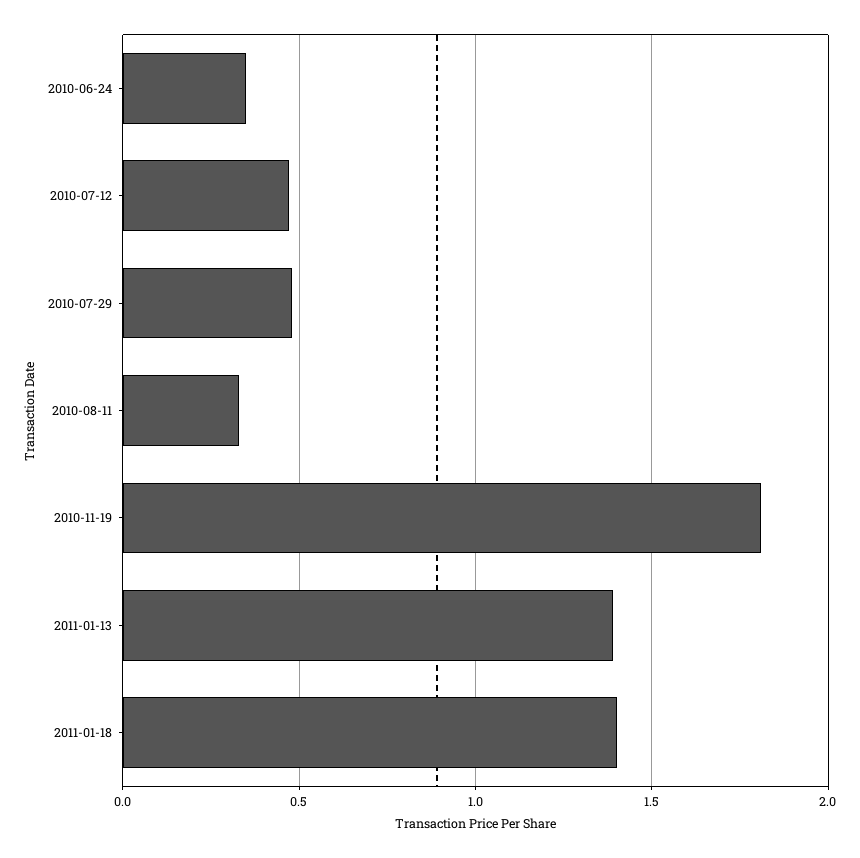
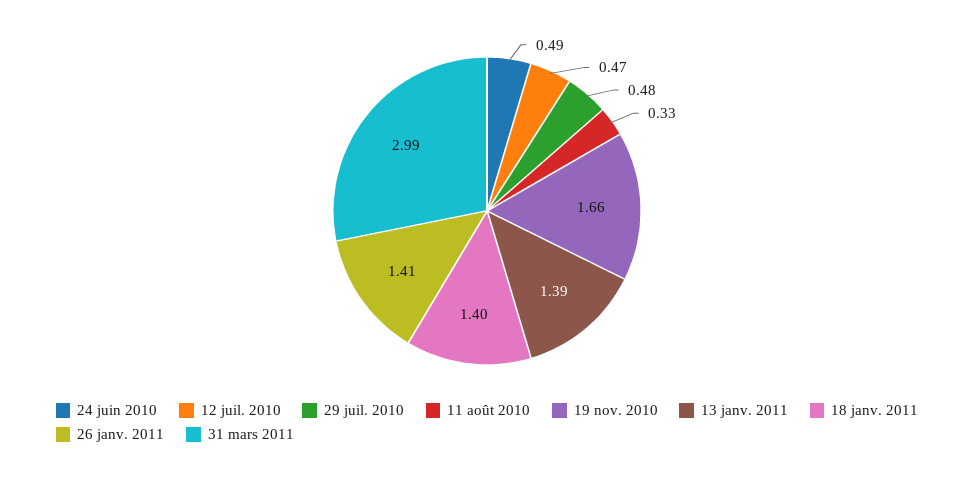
2010-06-24: 0.35 -> 0.49
2010-11-19: 1.8 -> 1.66
26 janv. 2011: none -> 1.41
31 mars 2011: none -> 2.99

